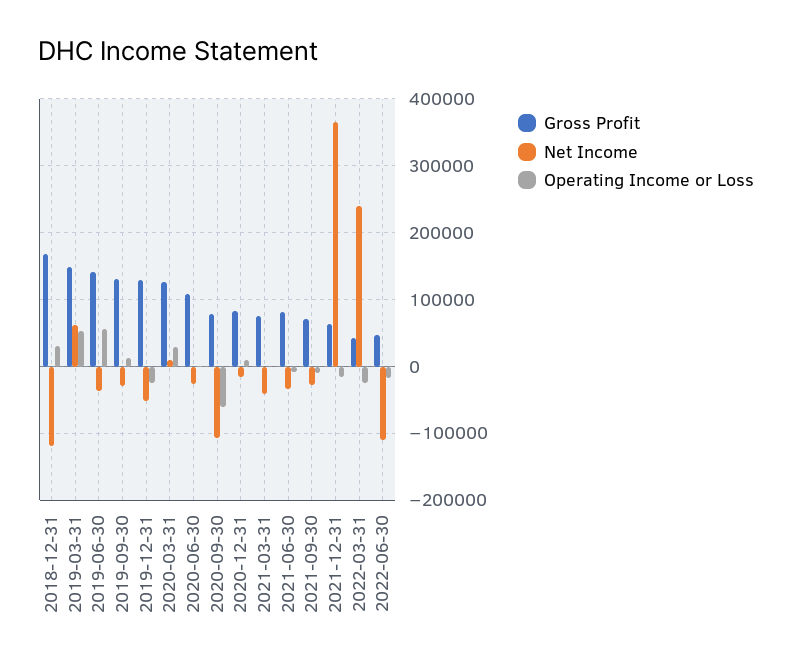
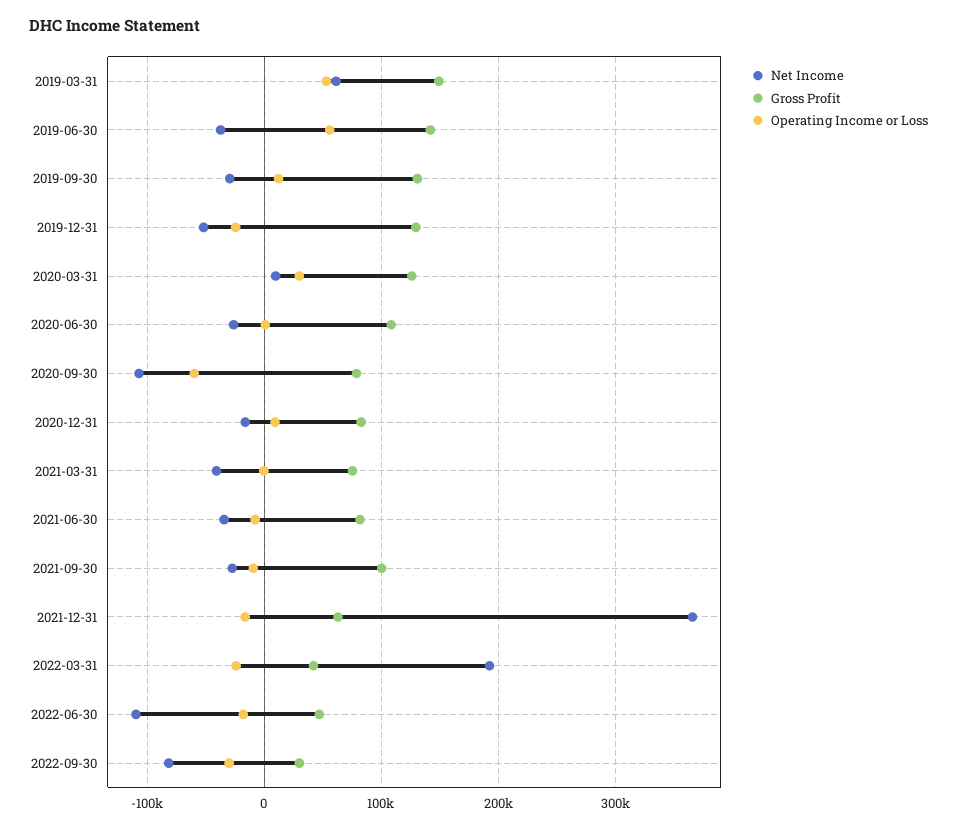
Gross Profit, 2018-12-31: 170000 -> none
Net Income, 2018-12-31: -120000 -> none
Operating Income or Loss, 2018-12-31: 30000 -> none
Gross Profit, 2021-09-30: 70000 -> 100000
Net Income, 2022-03-31: 240000 -> 190000
Net Income, 2022-09-30: none -> -80000
Gross Profit, 2022-09-30: none -> 30000
Operating Income or Loss, 2022-09-30: none -> -30000

